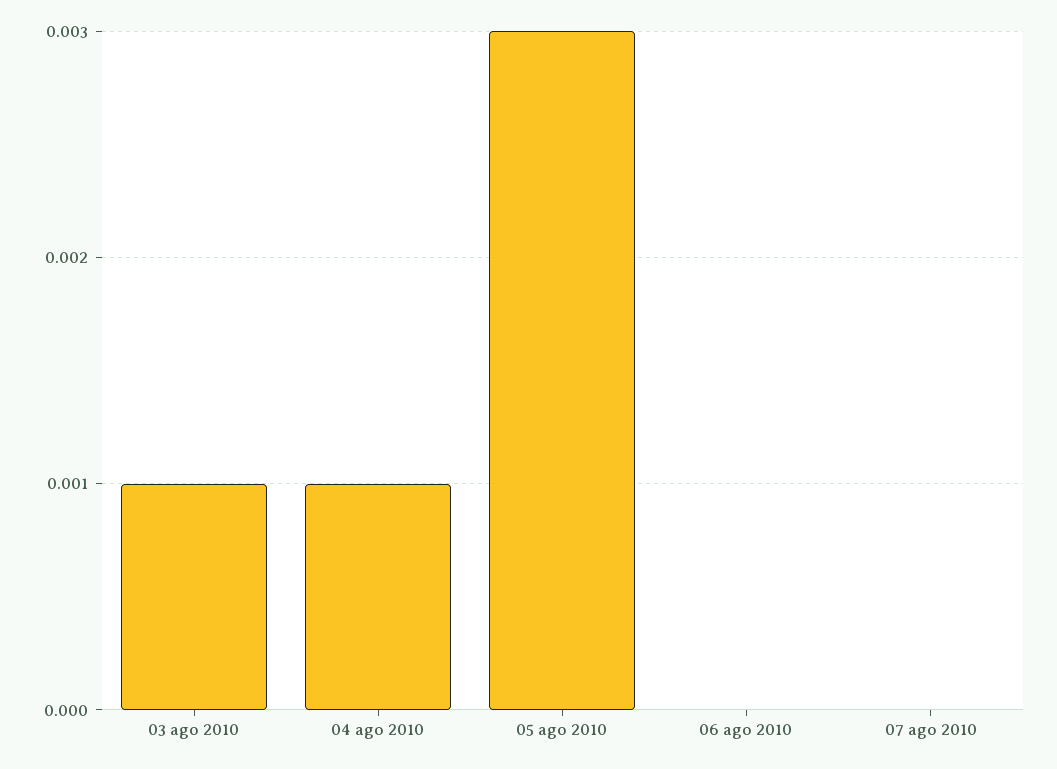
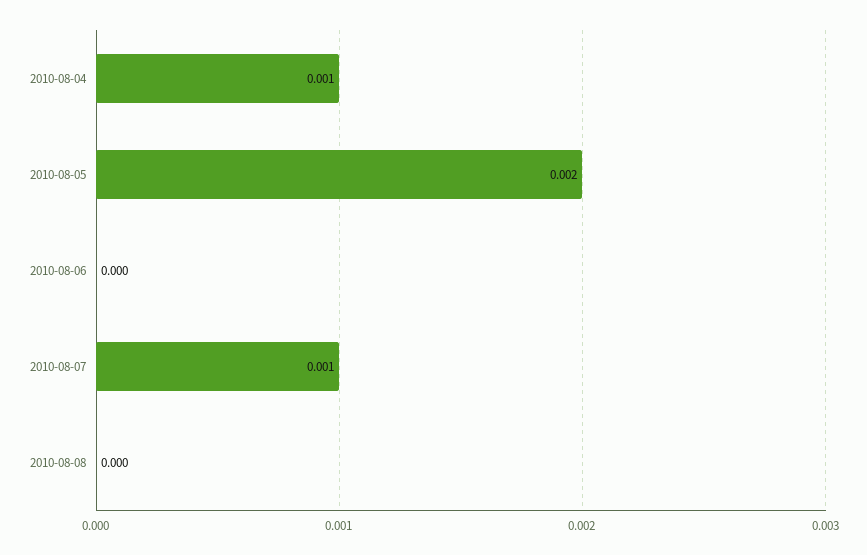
03 ago 2010: 0.001 -> none
05 ago 2010: 0.003 -> 0.002
07 ago 2010: 0 -> 0.001
2010-08-08: none -> 0

